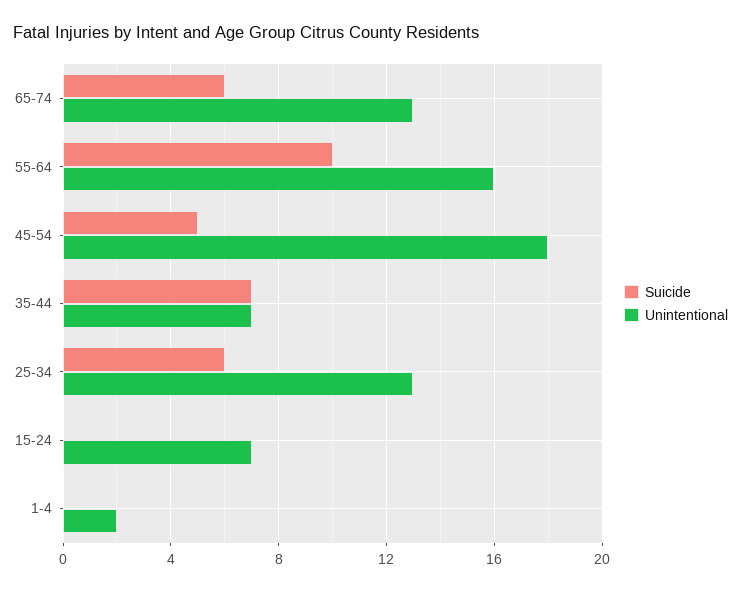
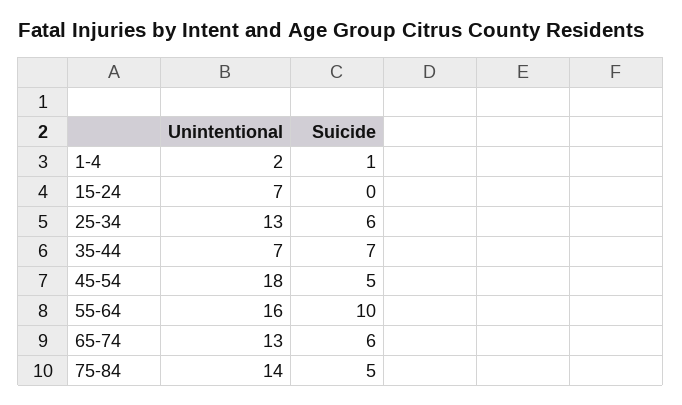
Suicide, 1-4: 0 -> 1
Unintentional, 75-84: none -> 14
Suicide, 75-84: none -> 5

